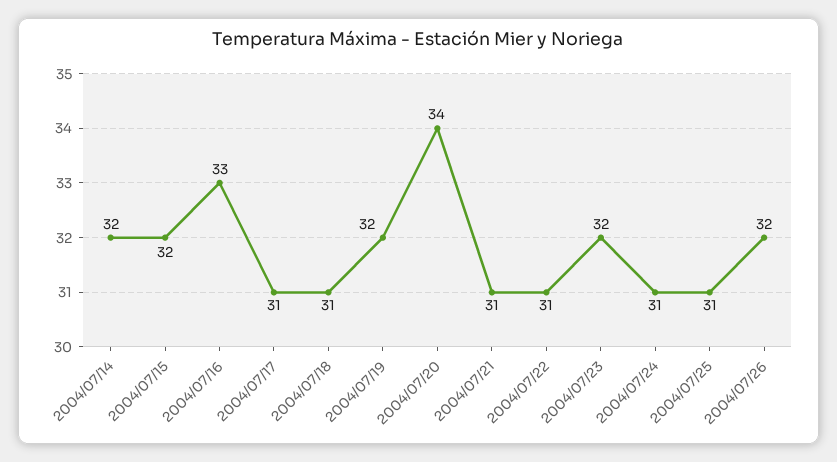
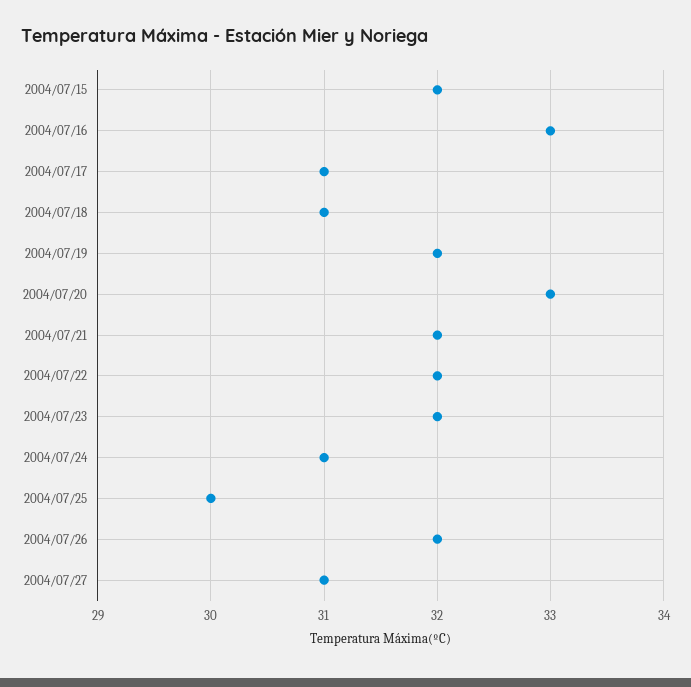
2004/07/14: 32 -> none
2004/07/20: 34 -> 33
2004/07/21: 31 -> 32
2004/07/22: 31 -> 32
2004/07/25: 31 -> 30
2004/07/27: none -> 31

